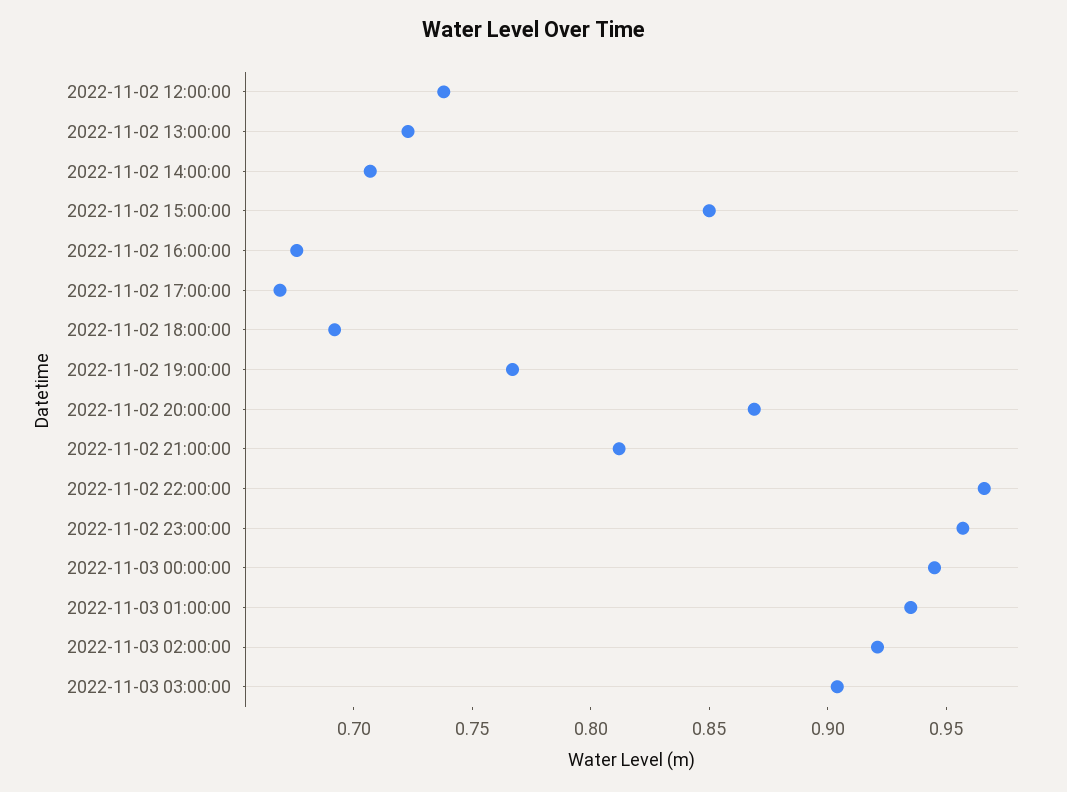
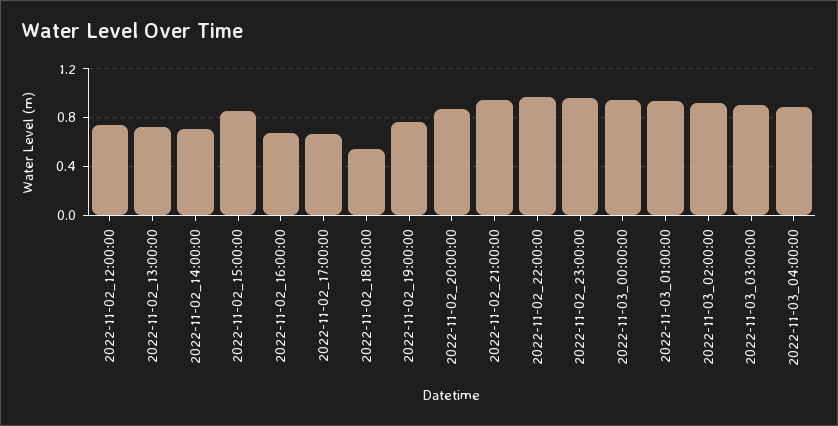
2022-11-02 18:00:00: 0.69 -> 0.55
2022-11-02 21:00:00: 0.81 -> 0.95
2022-11-03_04:00:00: none -> 0.9

